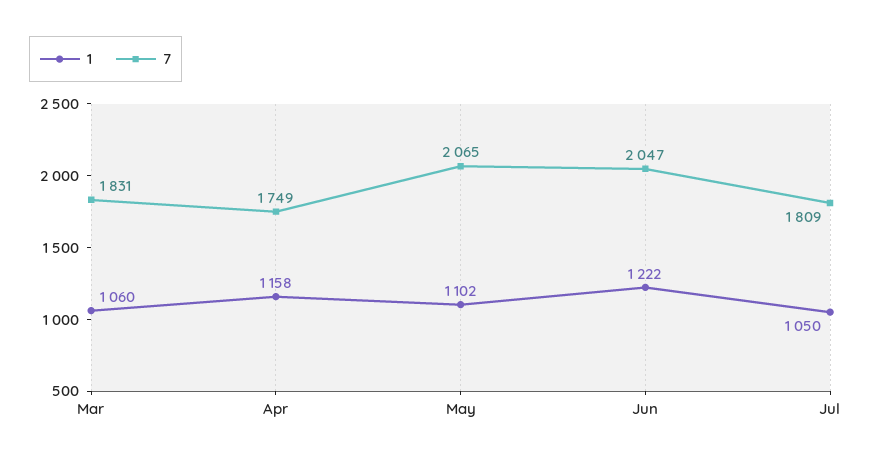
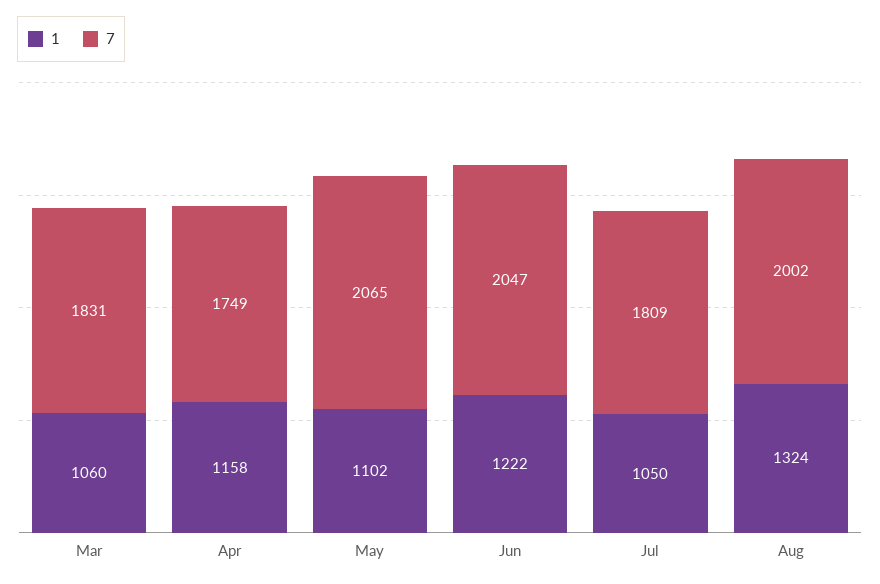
1, Aug: none -> 1324
7, Aug: none -> 2002

